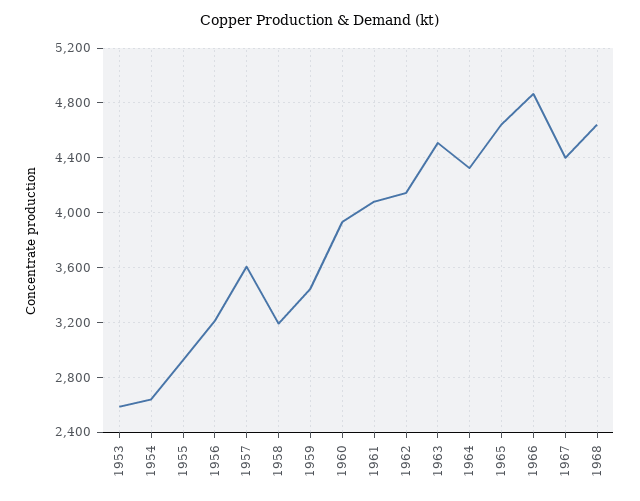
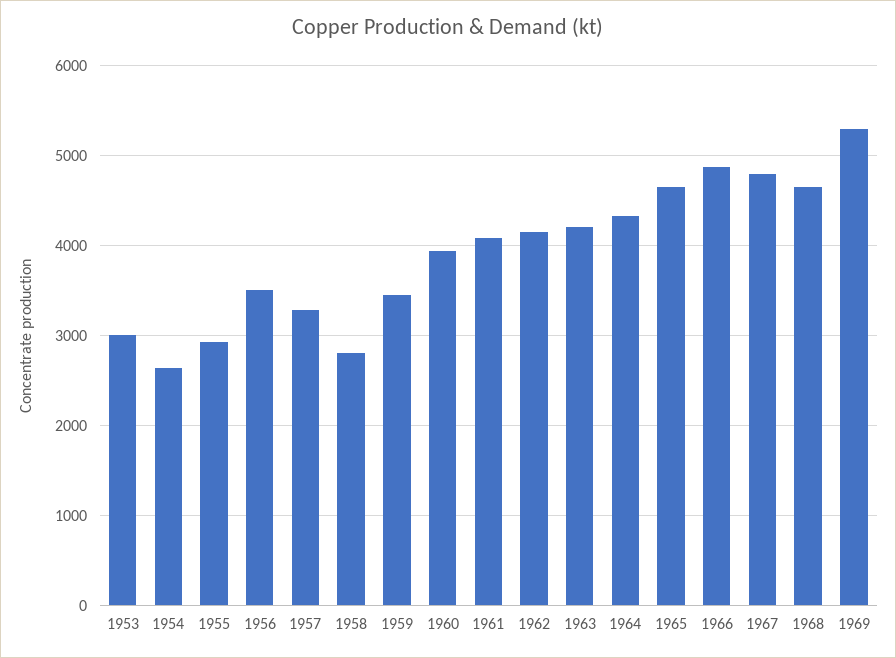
1953: 2600 -> 3000
1956: 3200 -> 3500
1957: 3600 -> 3300
1958: 3200 -> 2800
1963: 4500 -> 4200
1967: 4400 -> 4800
1969: none -> 5300

